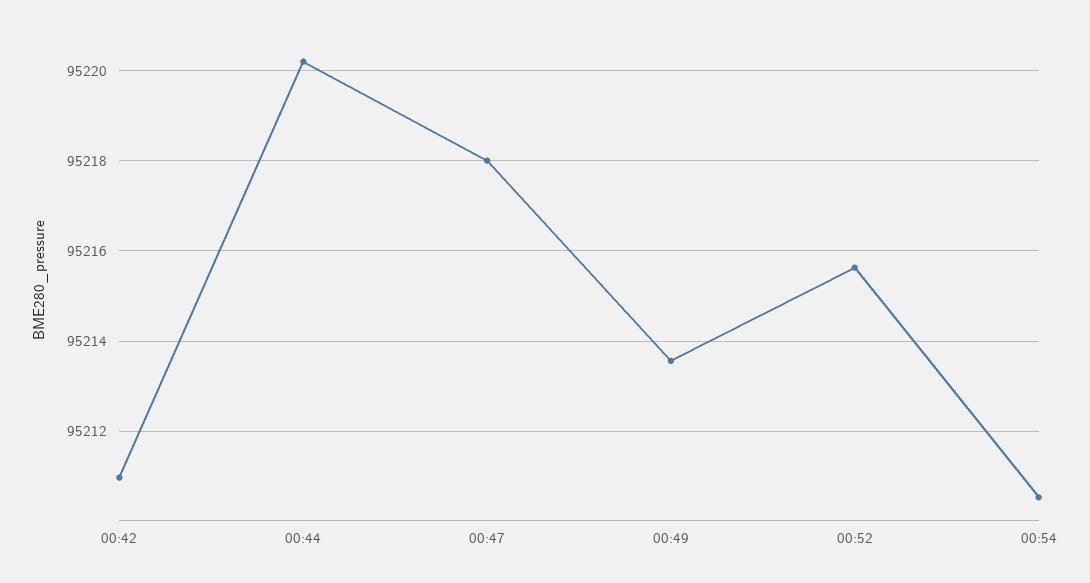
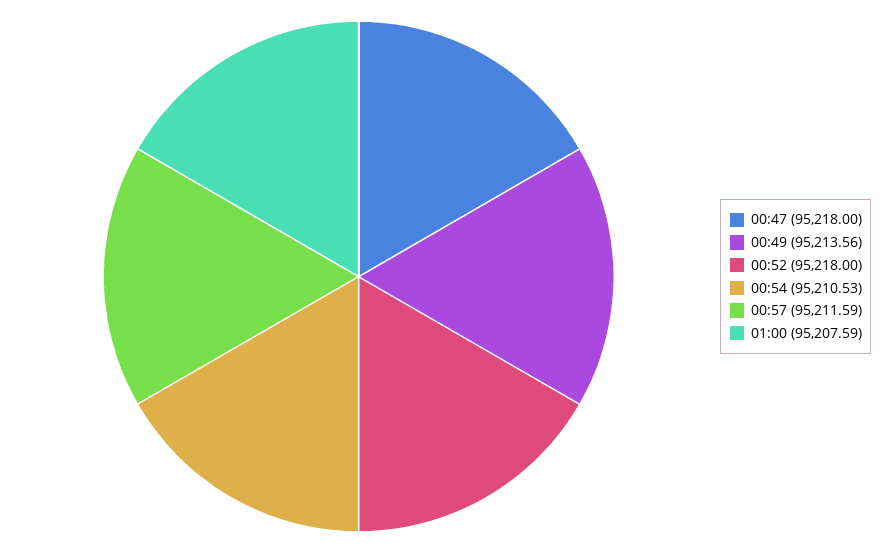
00:42: 95211 -> none
00:44: 95220.2 -> none
00:52: 95215.6 -> 95218
00:57: none -> 95211.59
01:00: none -> 95207.59

